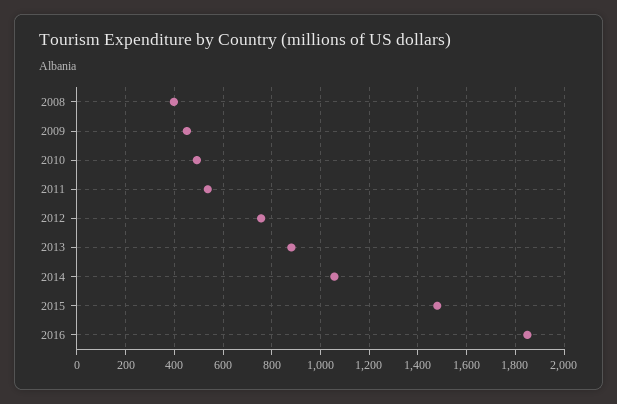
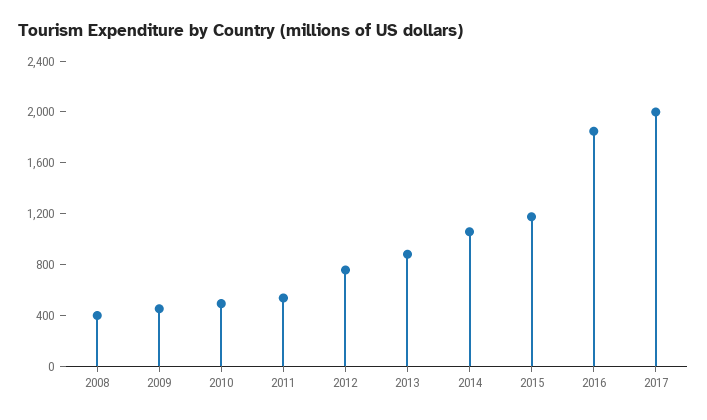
2015: 1475 -> 1200
2017: none -> 2000

